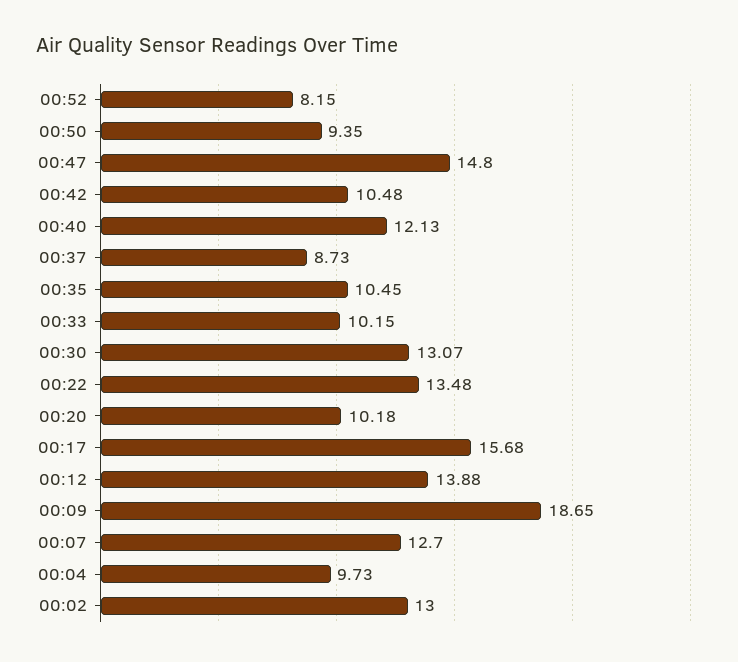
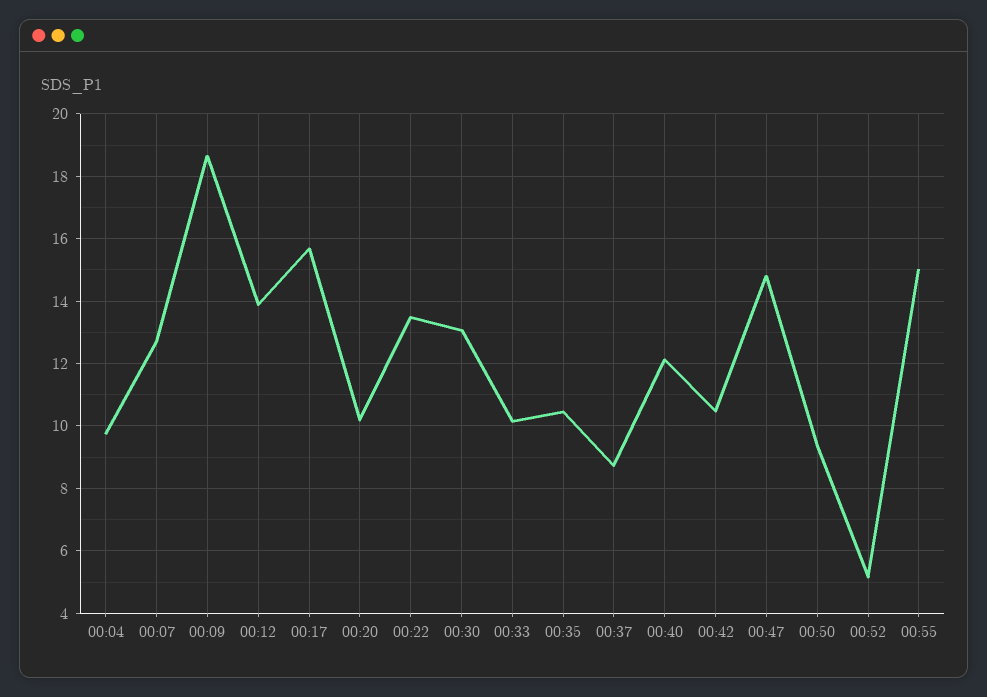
00:52: 8.15 -> 5.2
00:02: 13 -> none
00:55: none -> 15

